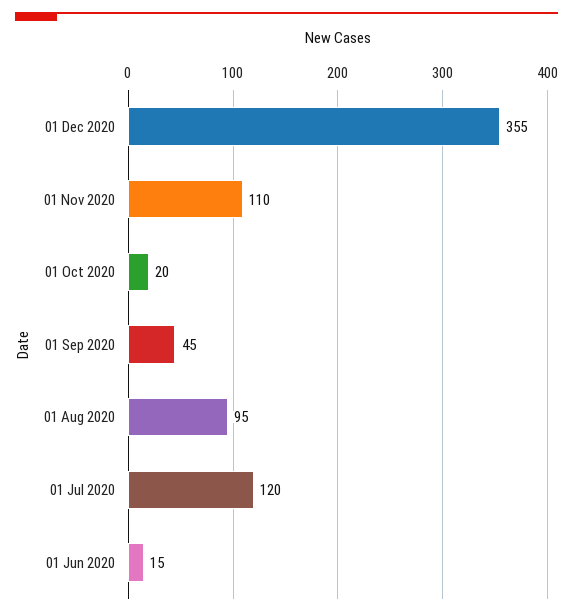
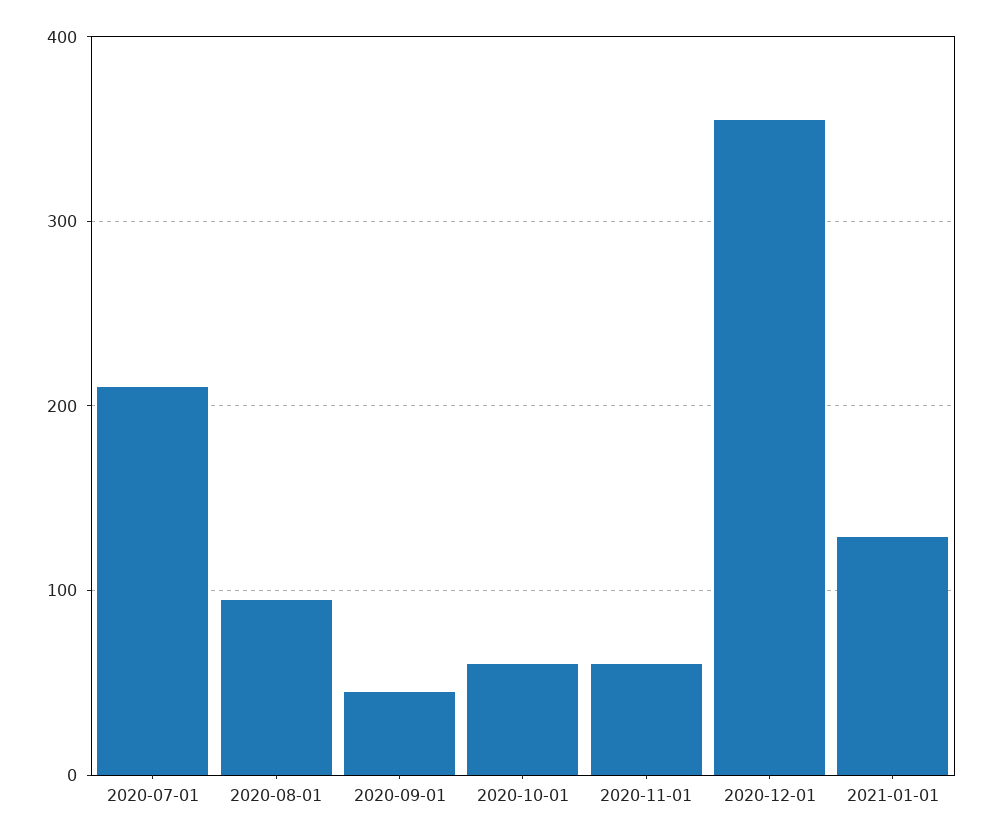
01 Nov 2020: 110 -> 60
01 Oct 2020: 20 -> 60
01 Jul 2020: 120 -> 210
01 Jun 2020: 15 -> none
2021-01-01: none -> 130

